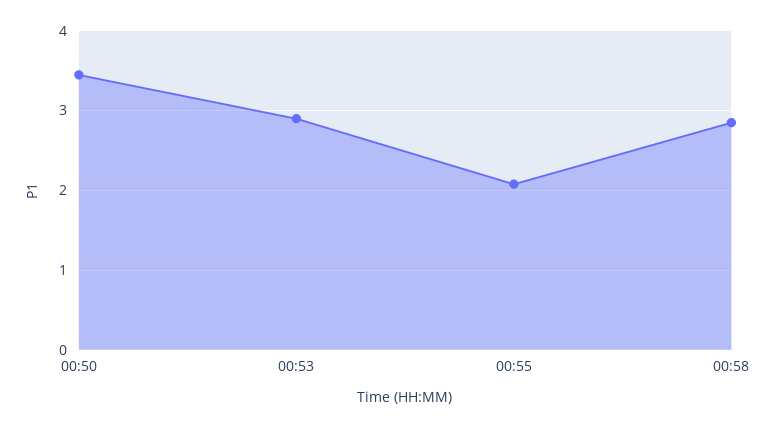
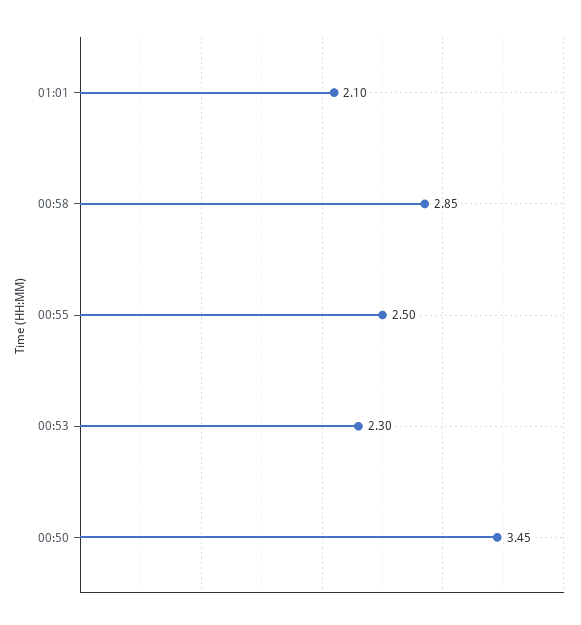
00:53: 2.9 -> 2.3
00:55: 2.1 -> 2.5
01:01: none -> 2.1

